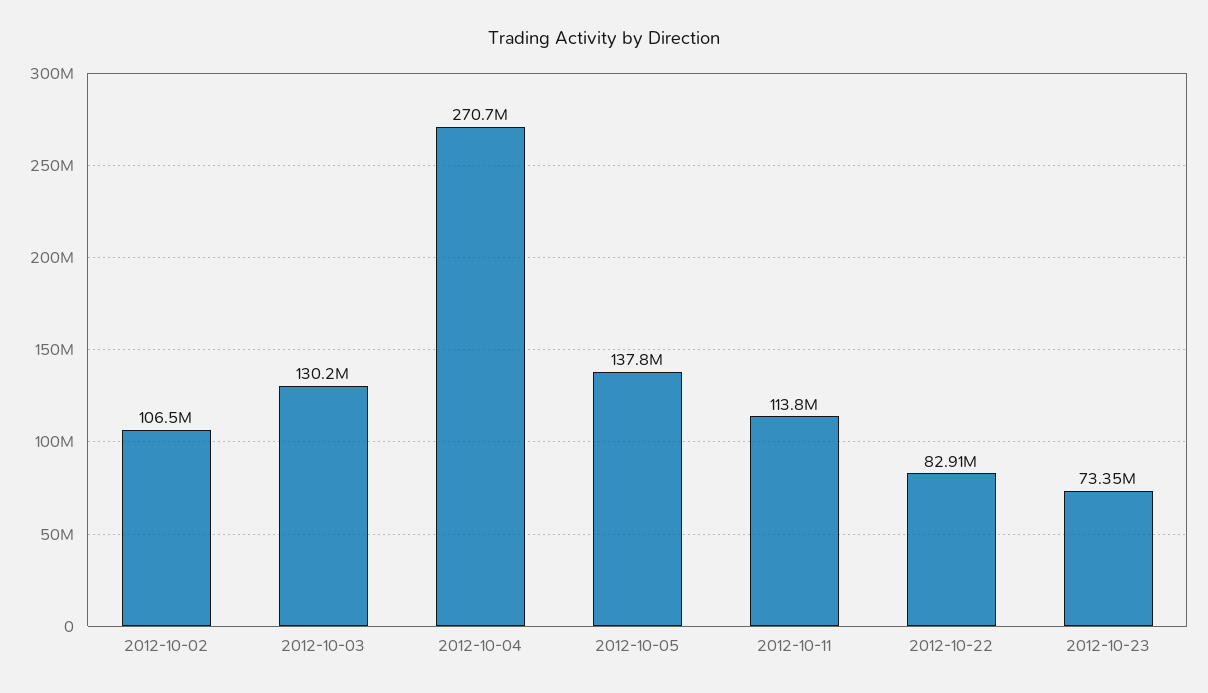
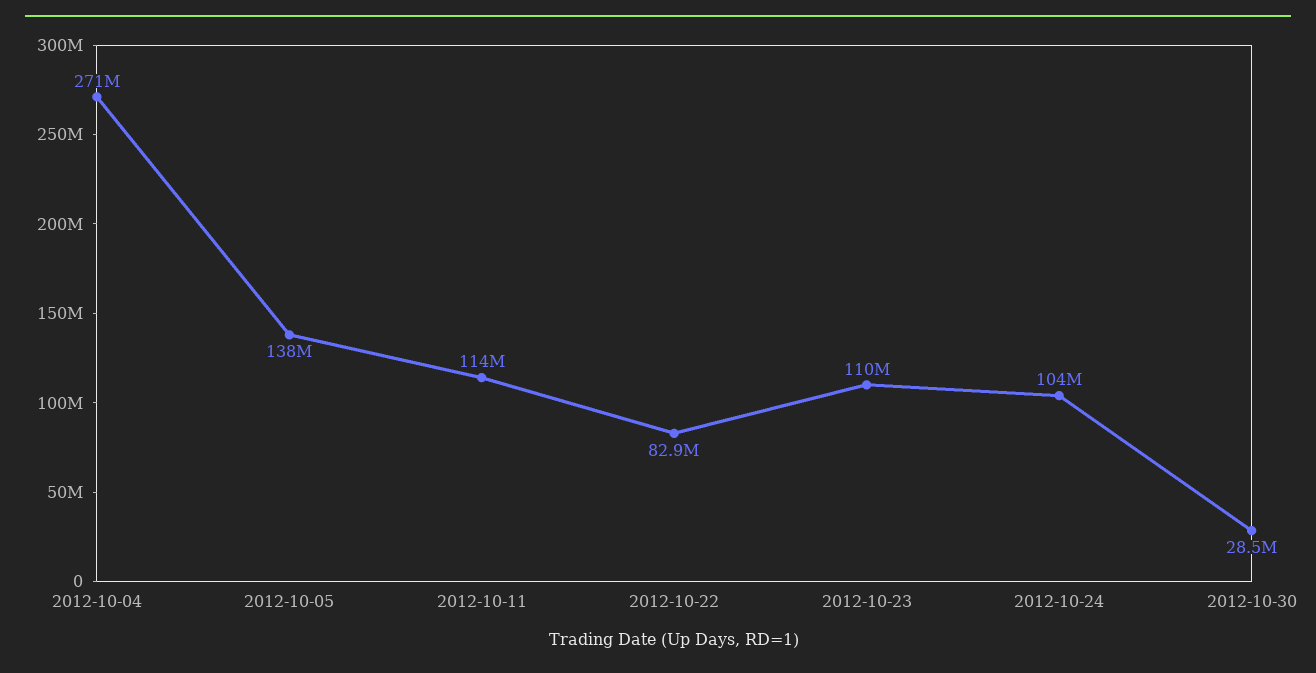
2012-10-02: 106500000 -> none
2012-10-03: 130200000 -> none
2012-10-23: 73350000 -> 110000000
2012-10-24: none -> 104000000
2012-10-30: none -> 28500000

